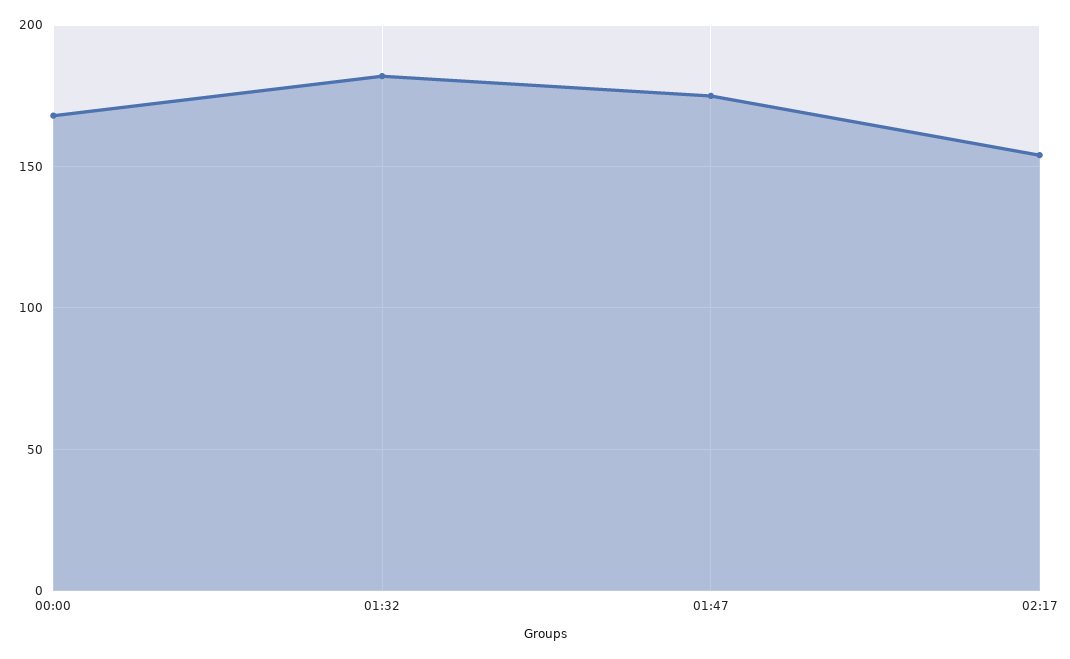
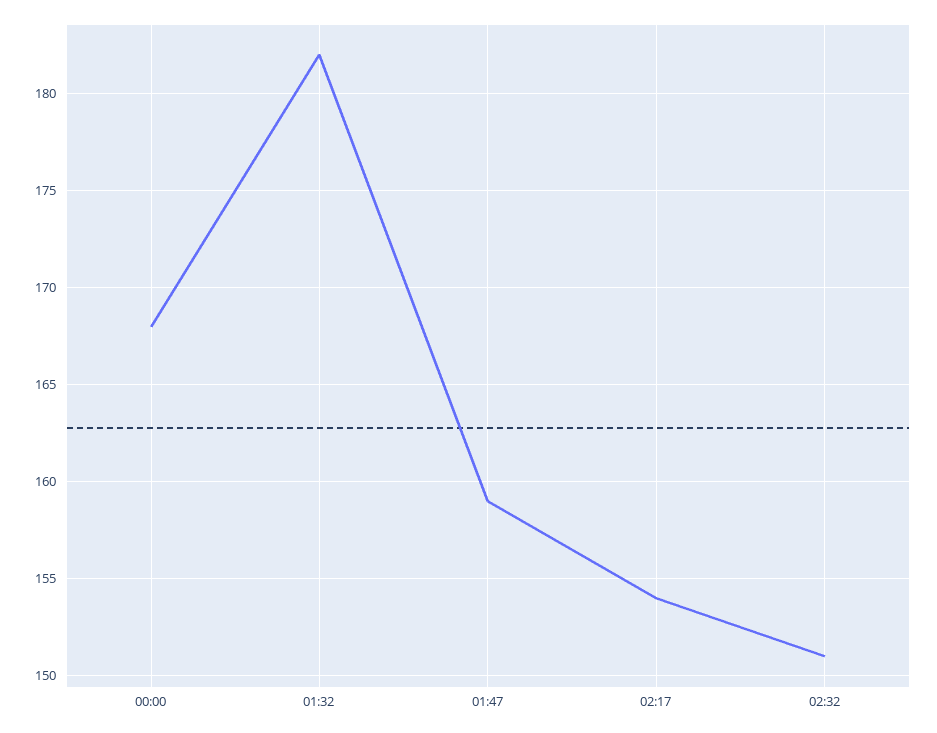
01:47: 175 -> 159
02:32: none -> 151

